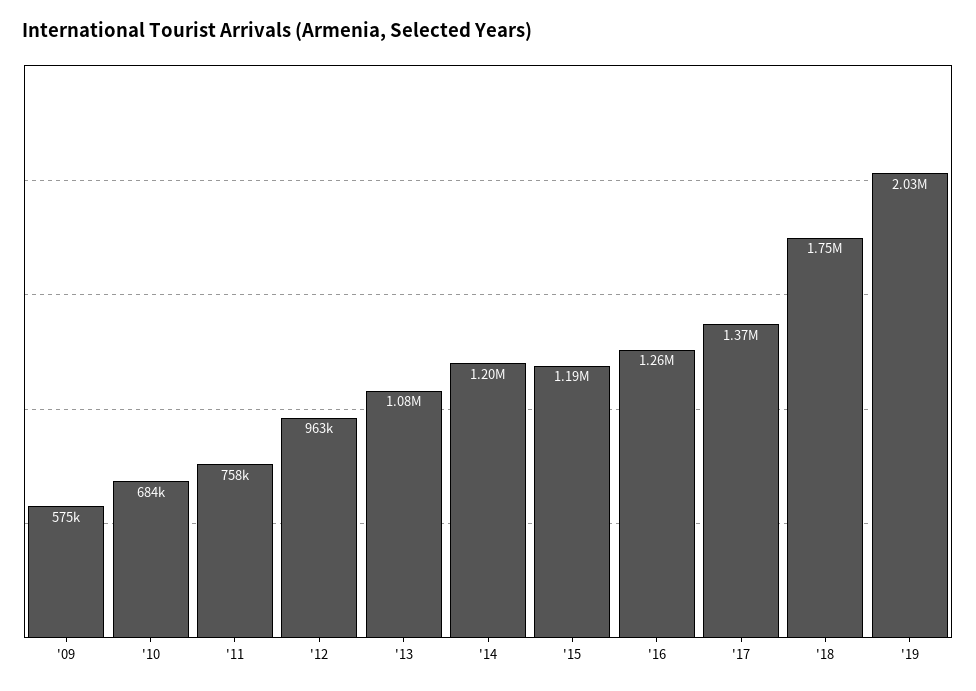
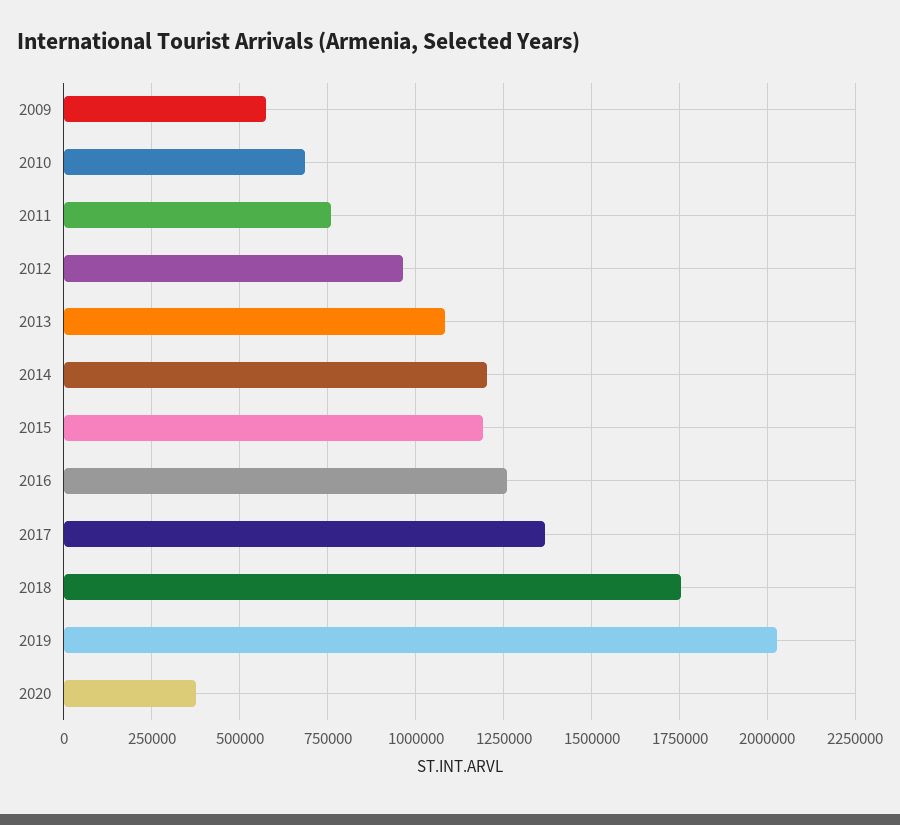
2020: none -> 375000

